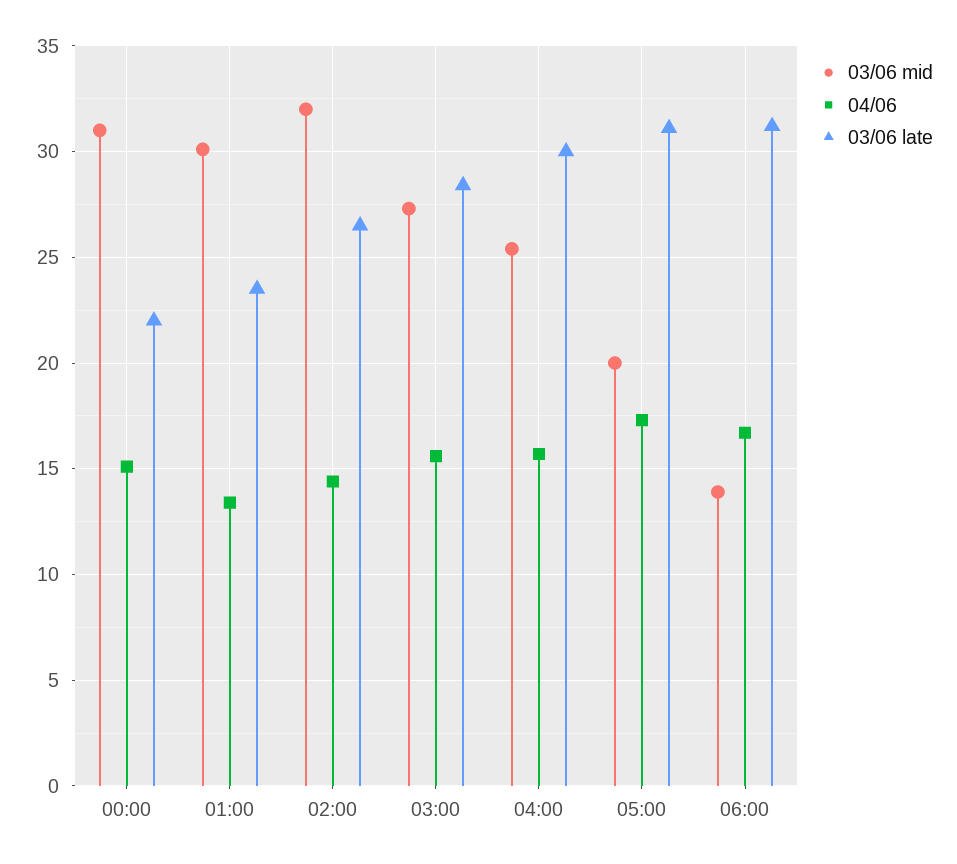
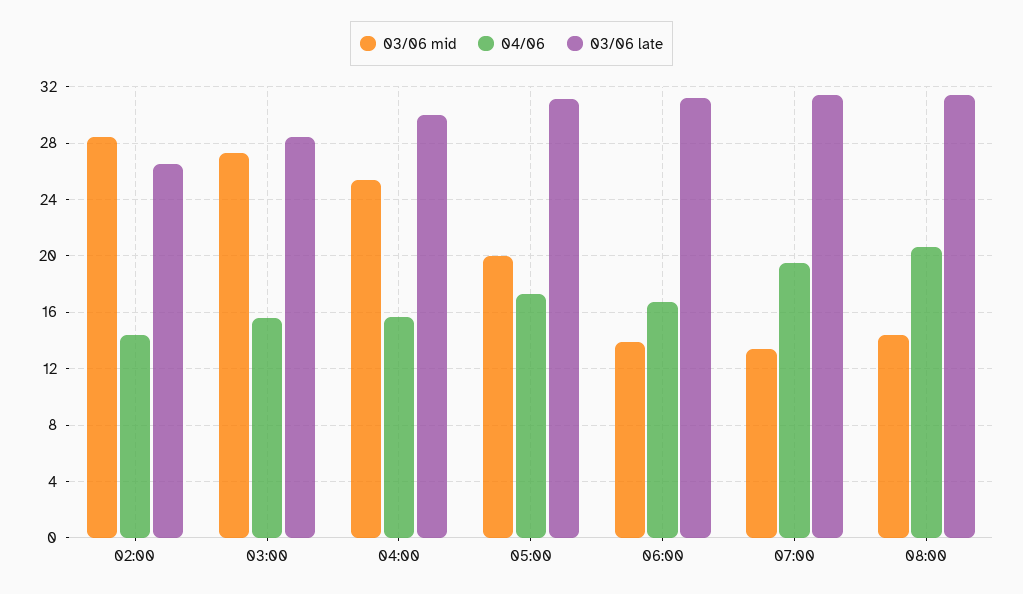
03/06 mid, 00:00: 31 -> none
04/06, 00:00: 15 -> none
03/06 late, 00:00: 22 -> none
03/06 mid, 01:00: 30 -> none
04/06, 01:00: 13.5 -> none
03/06 late, 01:00: 23.5 -> none
03/06 mid, 02:00: 32 -> 28.5
03/06 mid, 07:00: none -> 13.5
04/06, 07:00: none -> 19.5
03/06 late, 07:00: none -> 31.5
03/06 mid, 08:00: none -> 14.5
04/06, 08:00: none -> 20.5
03/06 late, 08:00: none -> 31.5

